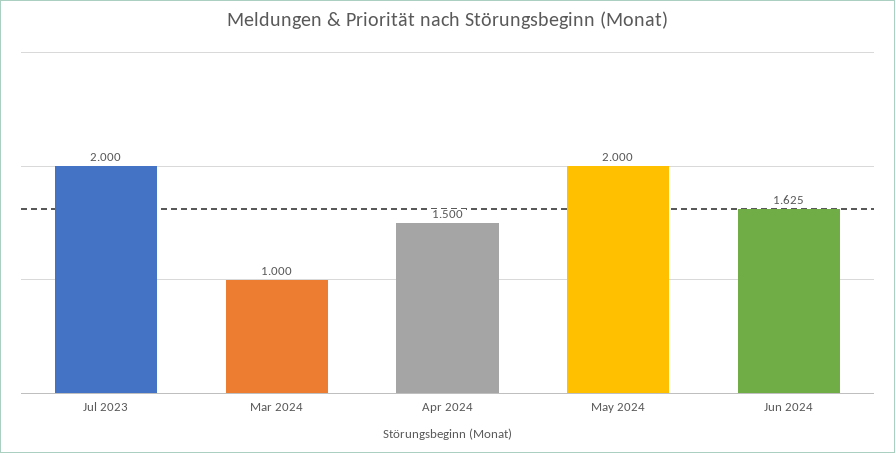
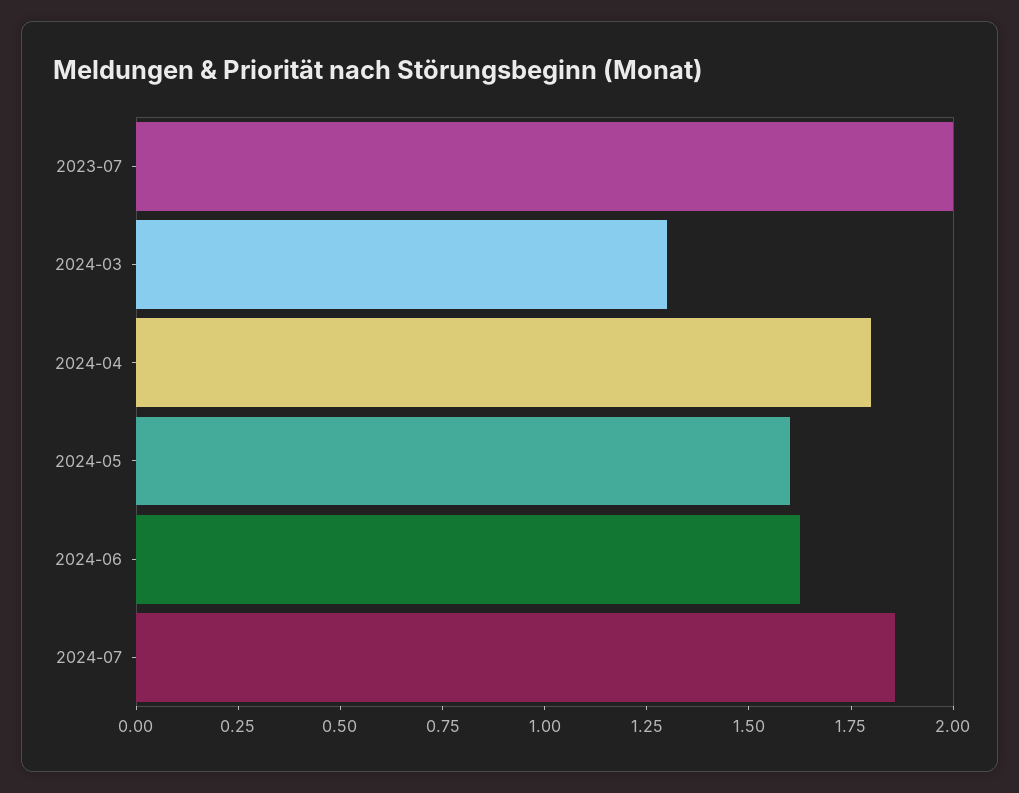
Mar 2024: 1 -> 1.3
Apr 2024: 1.5 -> 1.8
May 2024: 2 -> 1.6
2024-07: none -> 1.85

